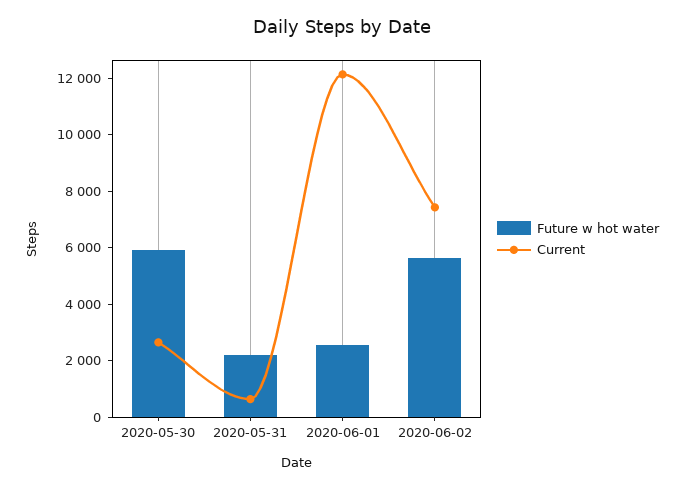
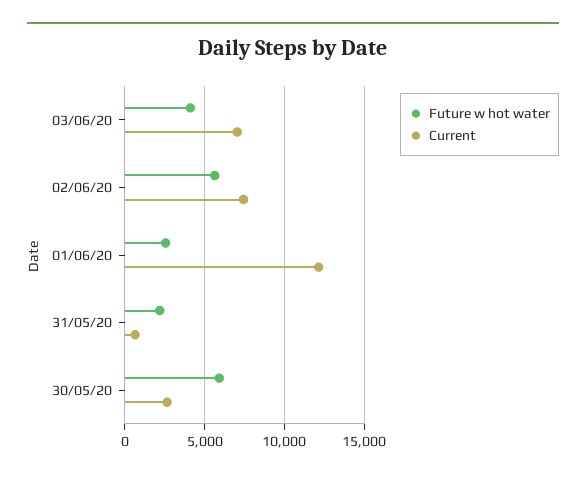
Future w hot water, 03/06/20: none -> 4000
Current, 03/06/20: none -> 7000

